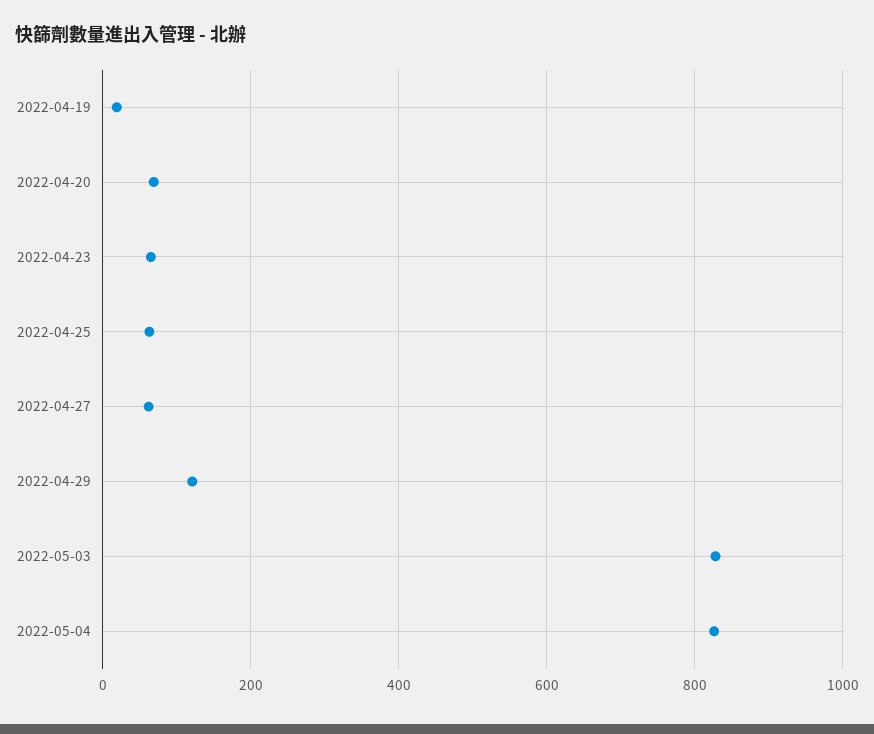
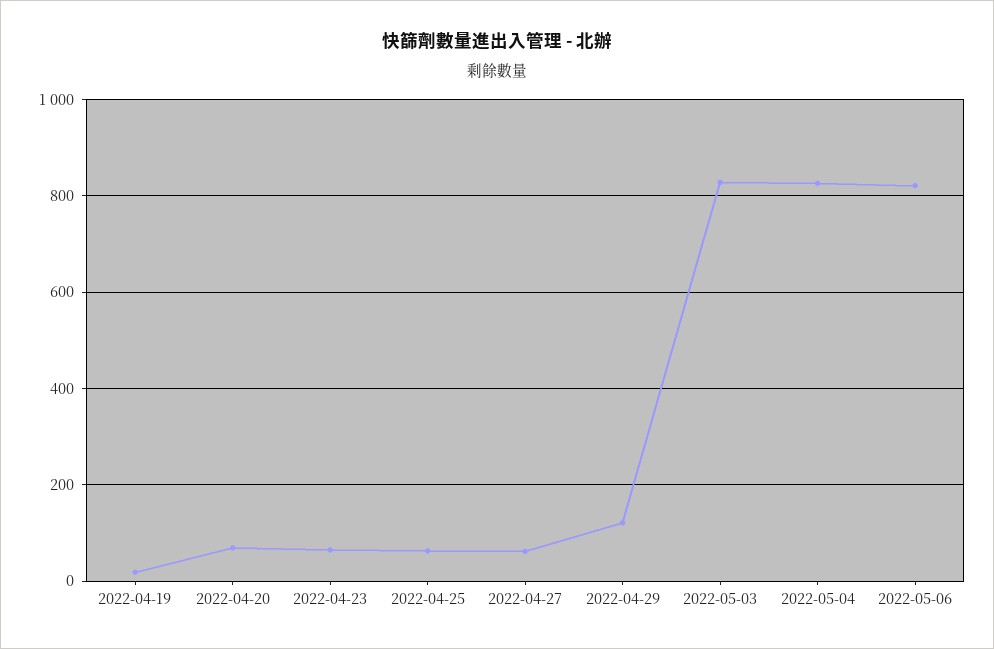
2022-05-06: none -> 820

